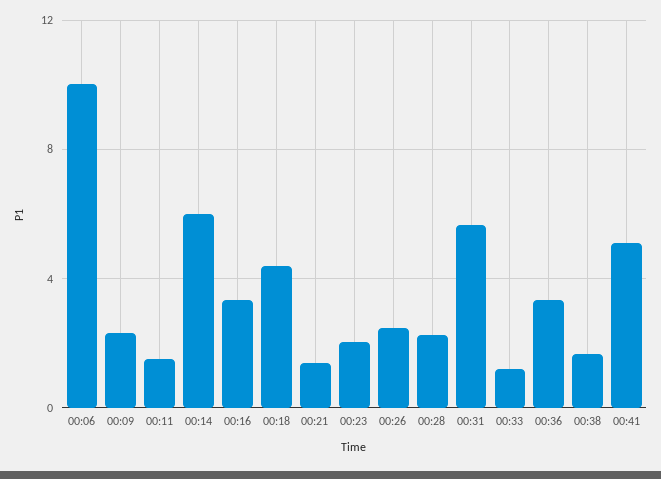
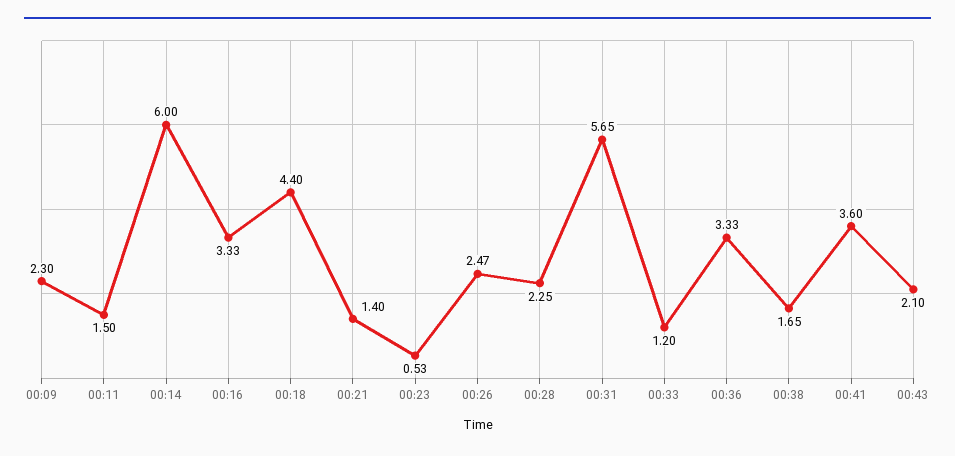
00:06: 10 -> none
00:23: 2 -> 0.53
00:41: 5 -> 3.6
00:43: none -> 2.1

